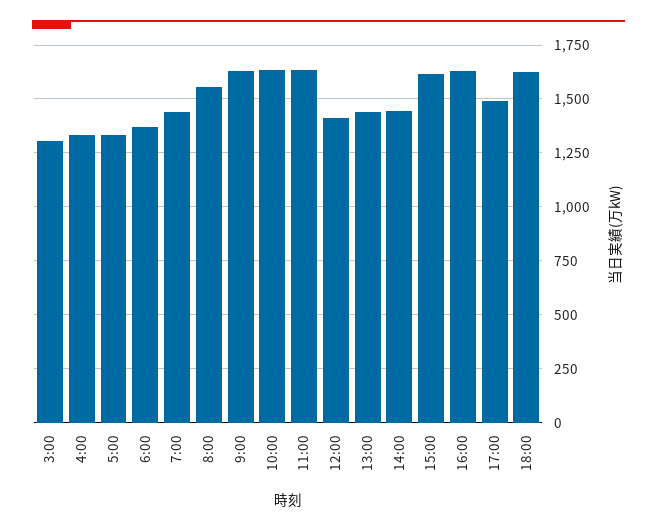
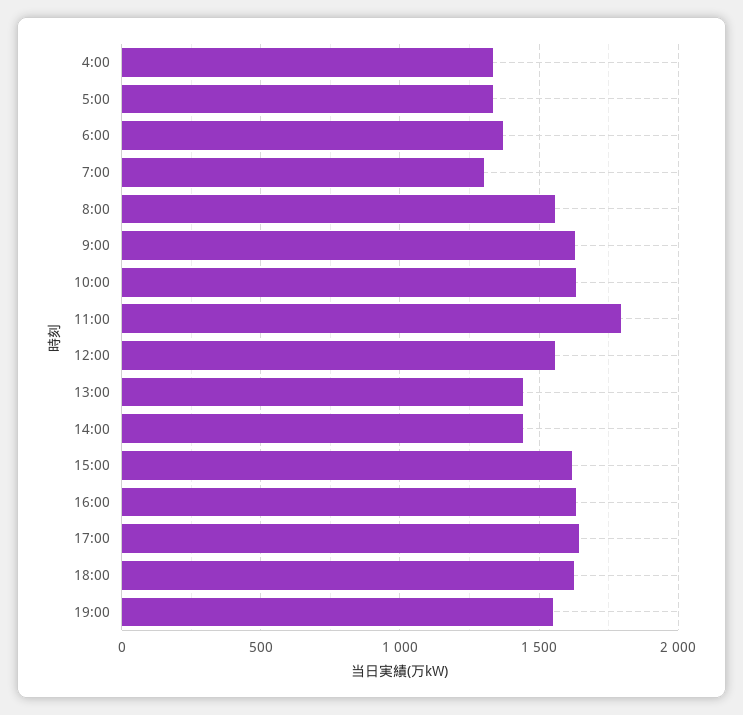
3:00: 1300 -> none
7:00: 1450 -> 1300
11:00: 1650 -> 1800
12:00: 1400 -> 1550
17:00: 1500 -> 1650
19:00: none -> 1550

